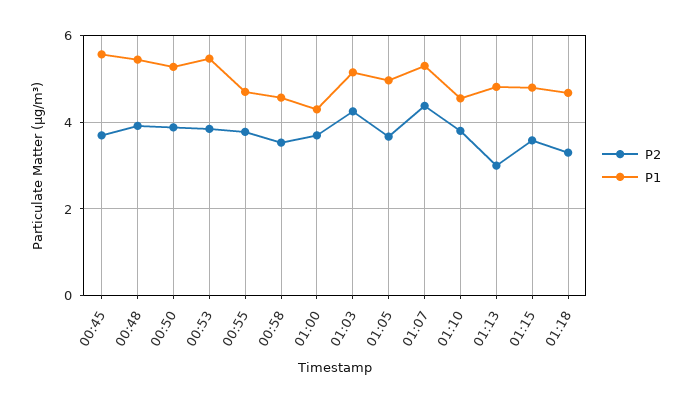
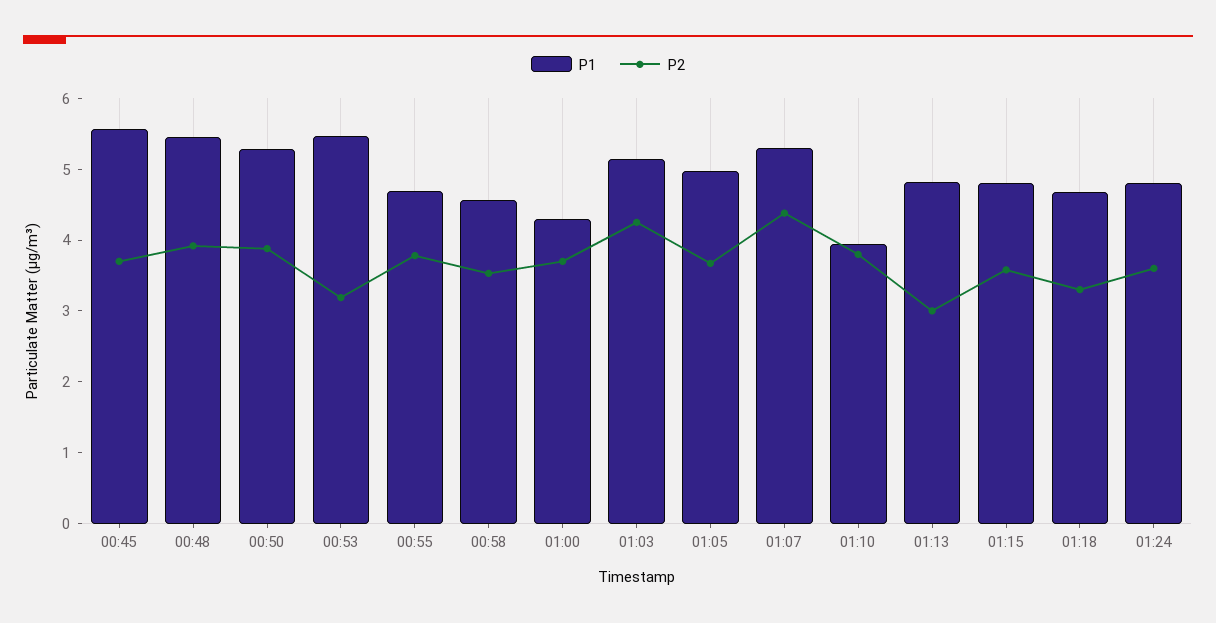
P2, 00:53: 3.8 -> 3.2
P1, 01:10: 4.6 -> 4
P1, 01:24: none -> 4.8
P2, 01:24: none -> 3.6

